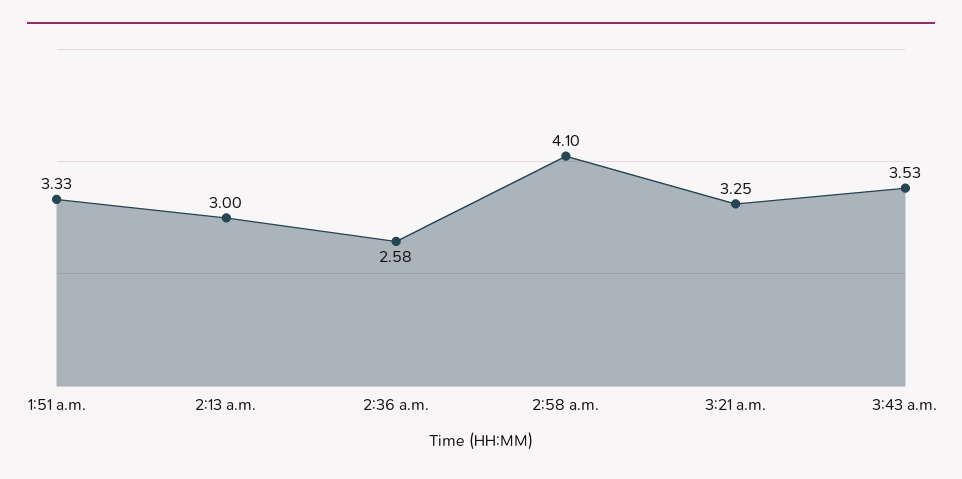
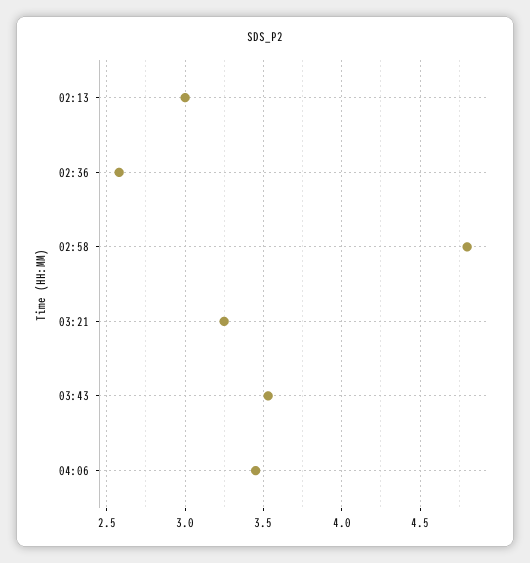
1:51 a.m.: 3.33 -> none
2:58 a.m.: 4.1 -> 4.8
04:06: none -> 3.45

